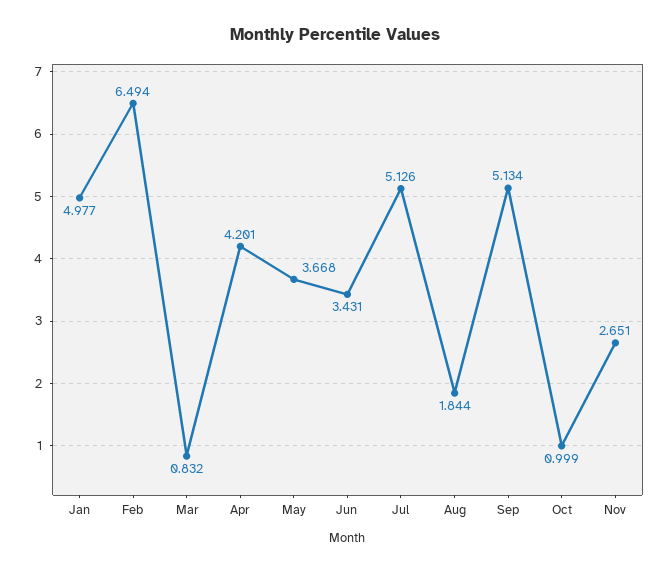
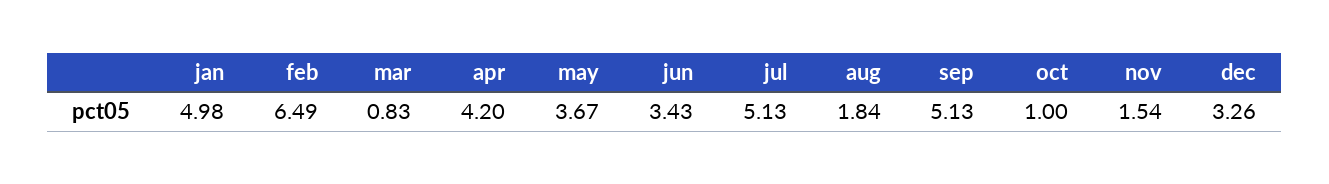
Nov: 2.651 -> 1.54
dec: none -> 3.26

